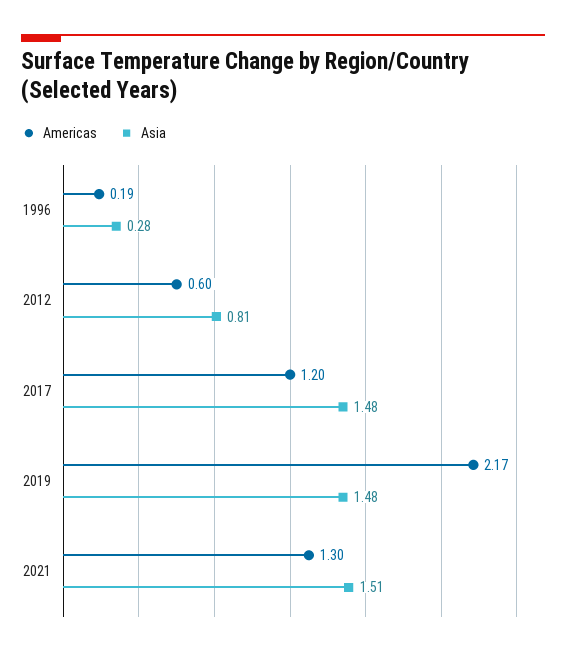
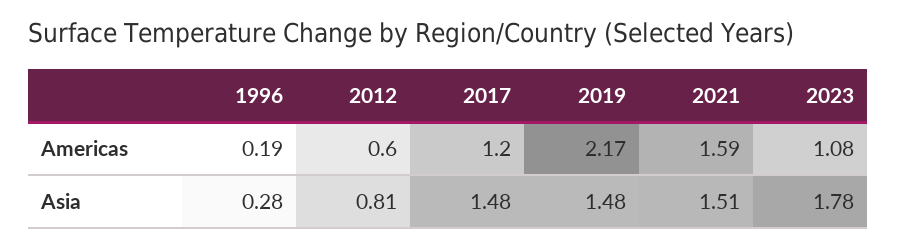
Americas, 2021: 1.3 -> 1.59
Americas, 2023: none -> 1.08
Asia, 2023: none -> 1.78

